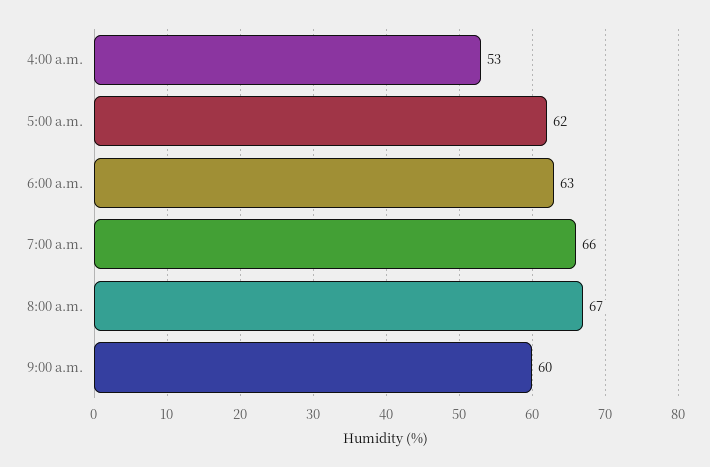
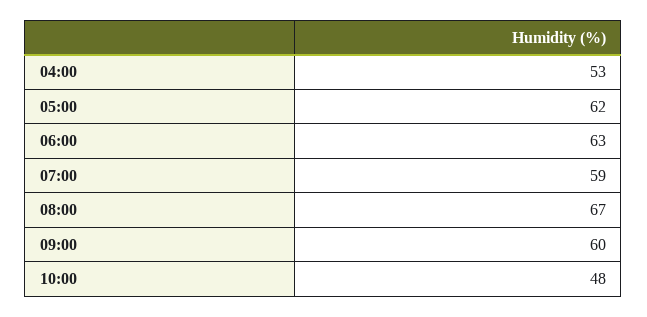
7:00 a.m.: 66 -> 59
10:00: none -> 48

